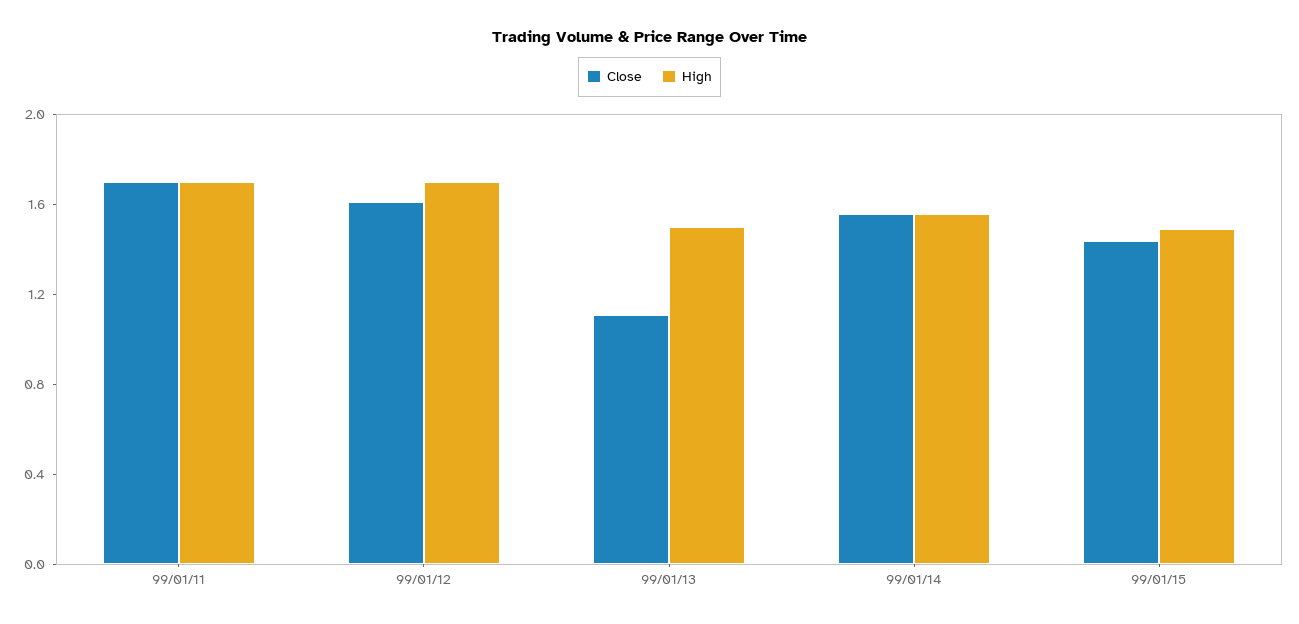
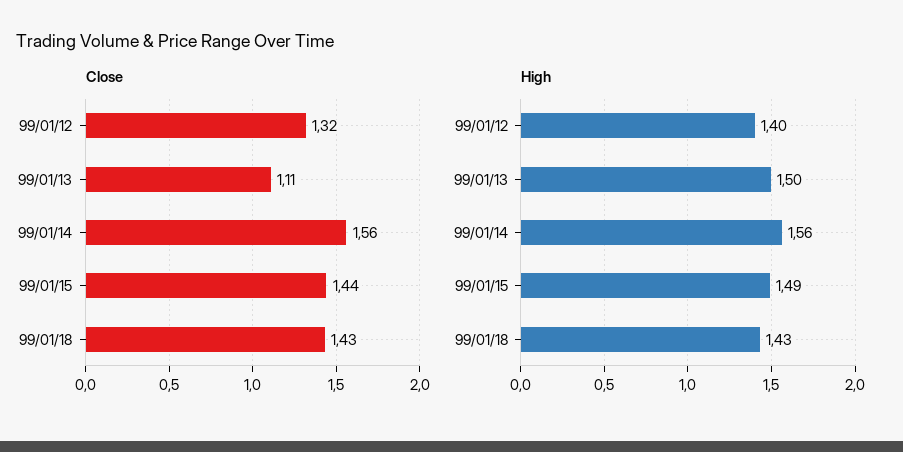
Close, 99/01/11: 1.7 -> none
High, 99/01/11: 1.7 -> none
Close, 99/01/12: 1.6 -> 1.32
High, 99/01/12: 1.7 -> 1.4
Close, 99/01/18: none -> 1.43
High, 99/01/18: none -> 1.43

